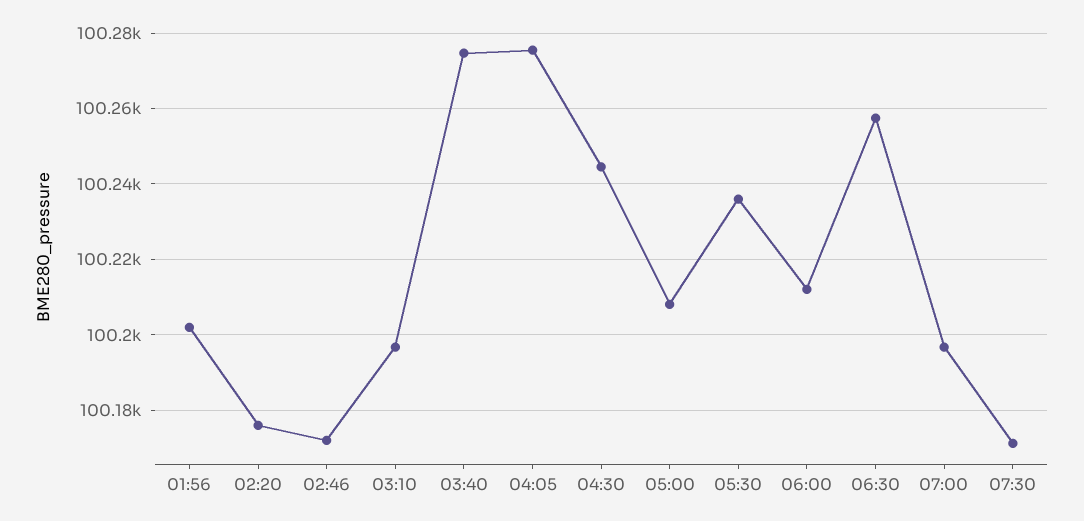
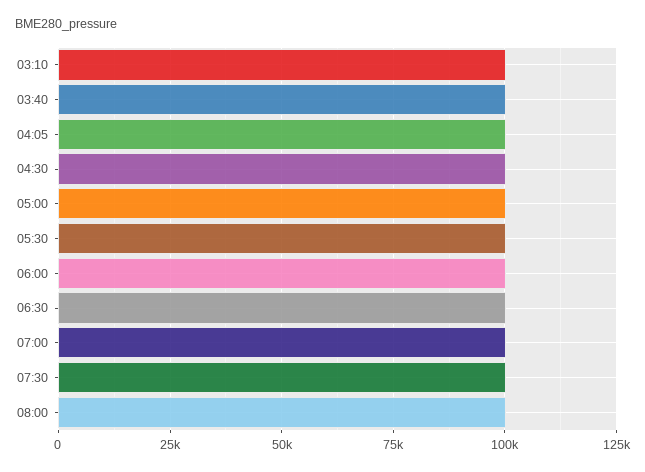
01:56: 100202 -> none
02:20: 100176 -> none
02:46: 100172 -> none
08:00: none -> 100000

